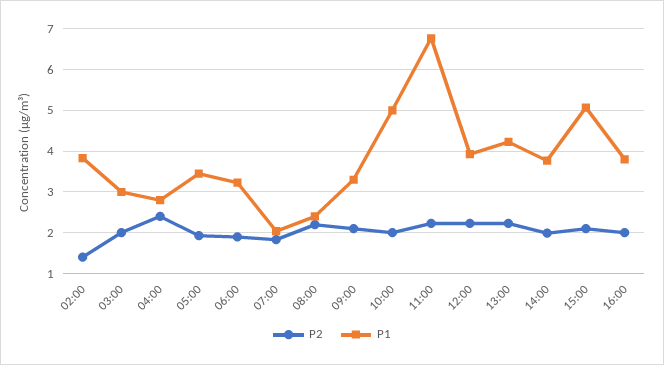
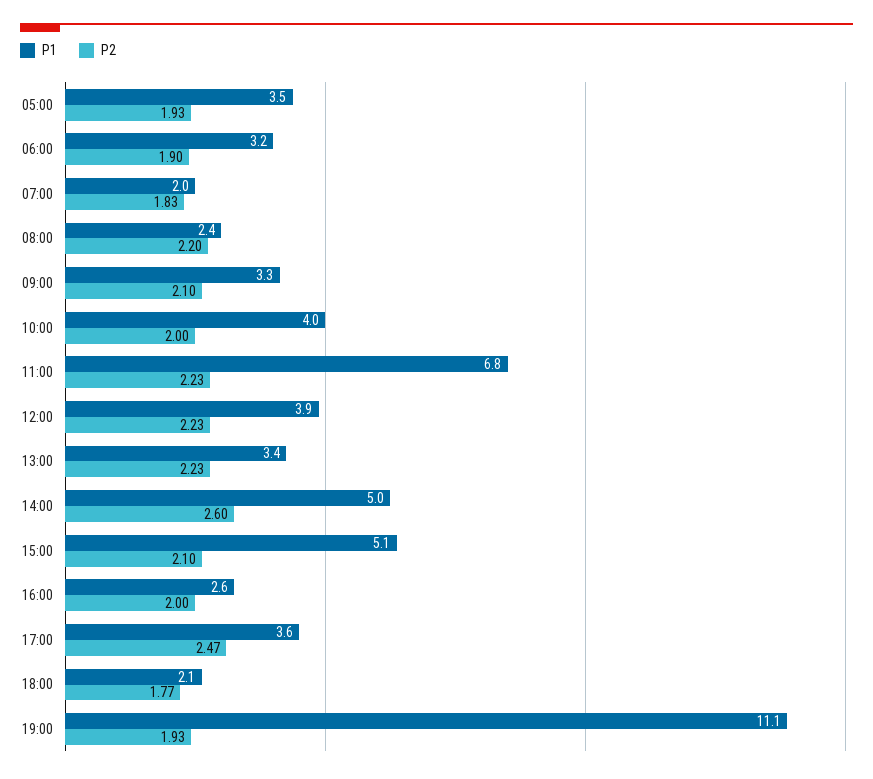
P2, 02:00: 1.4 -> none
P1, 02:00: 3.8 -> none
P2, 03:00: 2 -> none
P1, 03:00: 3 -> none
P2, 04:00: 2.4 -> none
P1, 04:00: 2.8 -> none
P1, 10:00: 5 -> 4
P1, 13:00: 4.2 -> 3.4
P2, 14:00: 2 -> 2.6
P1, 14:00: 3.8 -> 5
P1, 16:00: 3.8 -> 2.6
P1, 17:00: none -> 3.6
P2, 17:00: none -> 2.47
P1, 18:00: none -> 2.1
P2, 18:00: none -> 1.77
P1, 19:00: none -> 11.1
P2, 19:00: none -> 1.93

